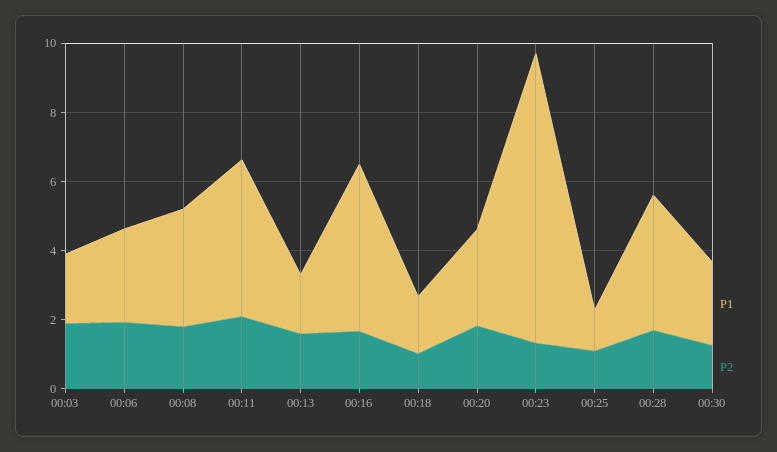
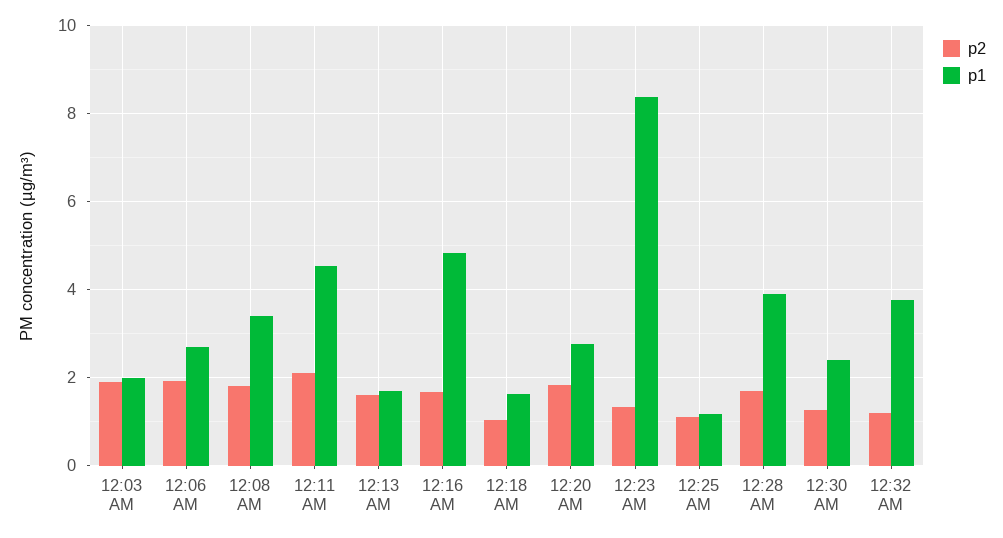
P2, 12:32 AM: none -> 1.2
P1, 12:32 AM: none -> 3.8

